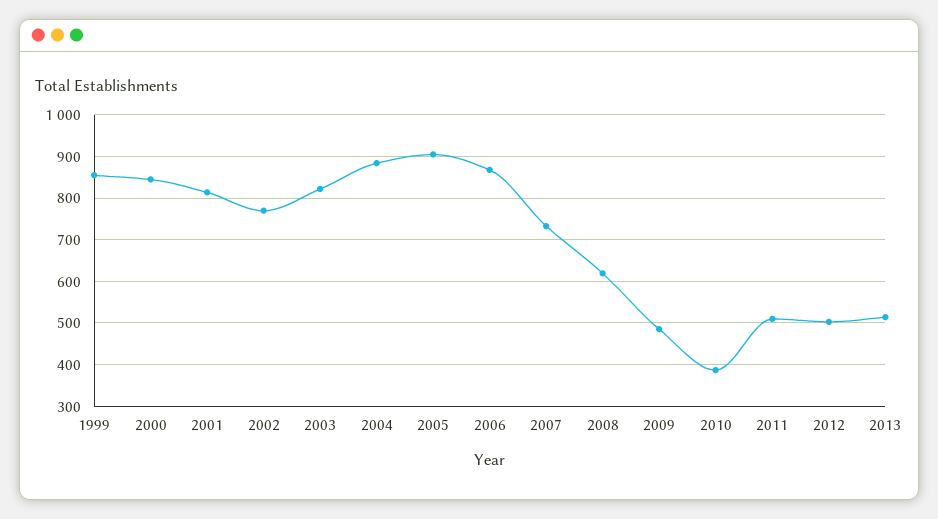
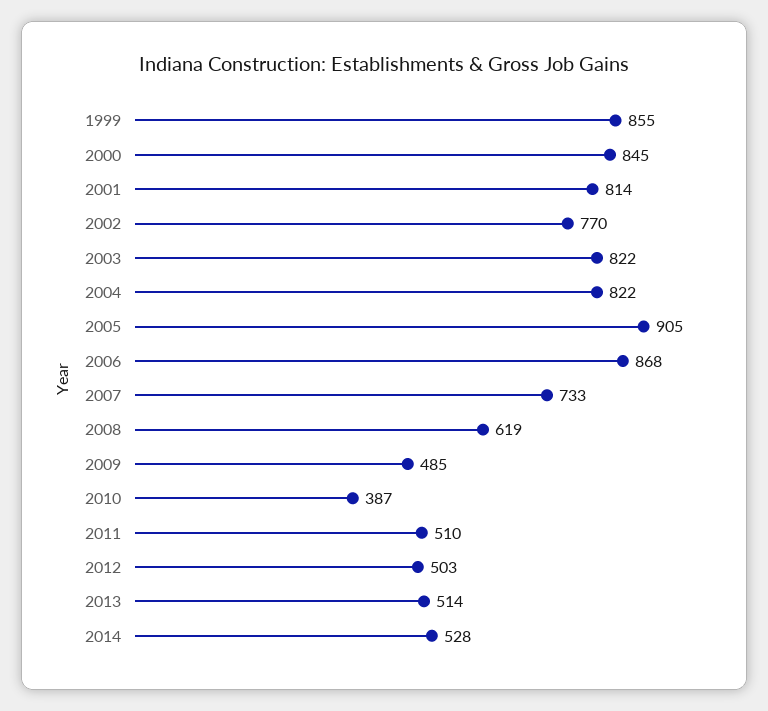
2004: 880 -> 822
2014: none -> 528

